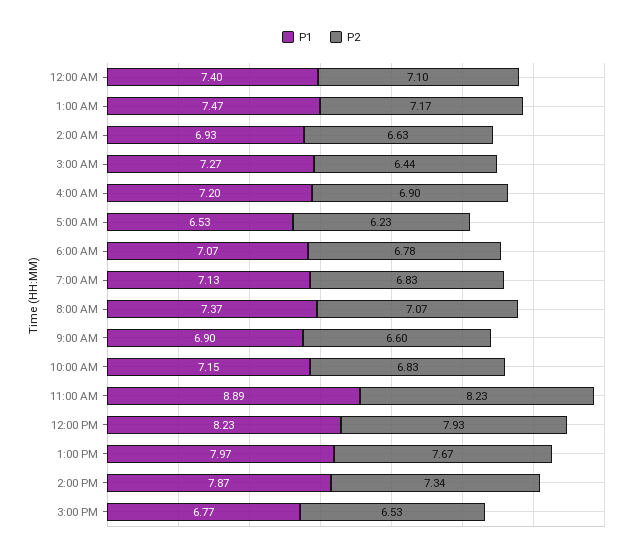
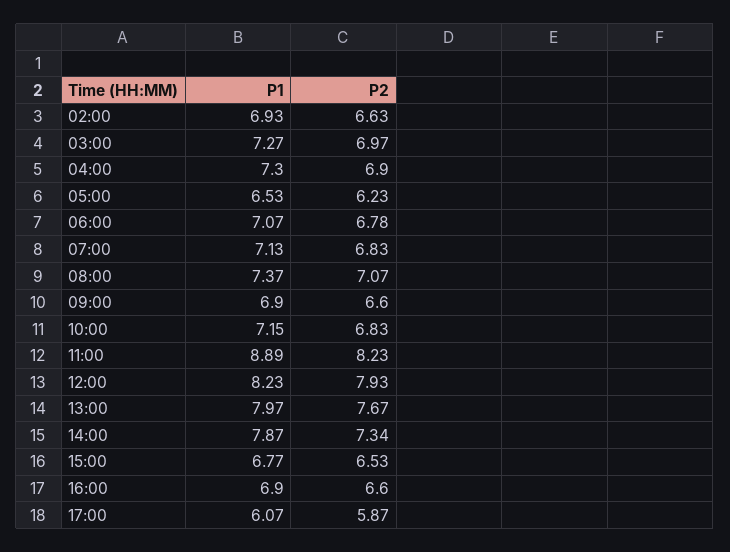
P1, 12:00 AM: 7.4 -> none
P2, 12:00 AM: 7.1 -> none
P1, 1:00 AM: 7.47 -> none
P2, 1:00 AM: 7.17 -> none
P2, 3:00 AM: 6.44 -> 6.97
P1, 4:00 AM: 7.2 -> 7.3
P1, 16:00: none -> 6.9
P2, 16:00: none -> 6.6
P1, 17:00: none -> 6.07
P2, 17:00: none -> 5.87

